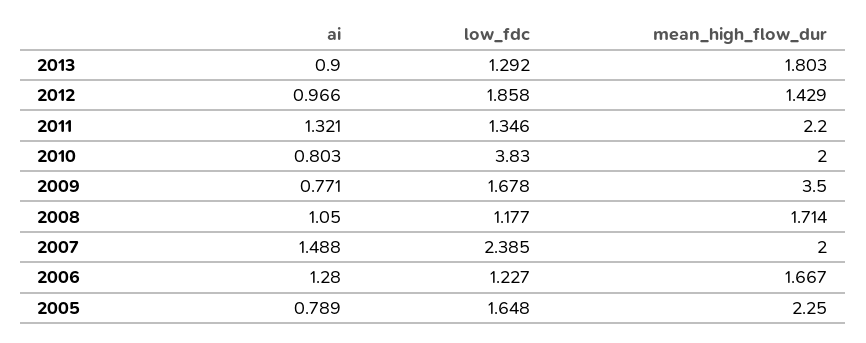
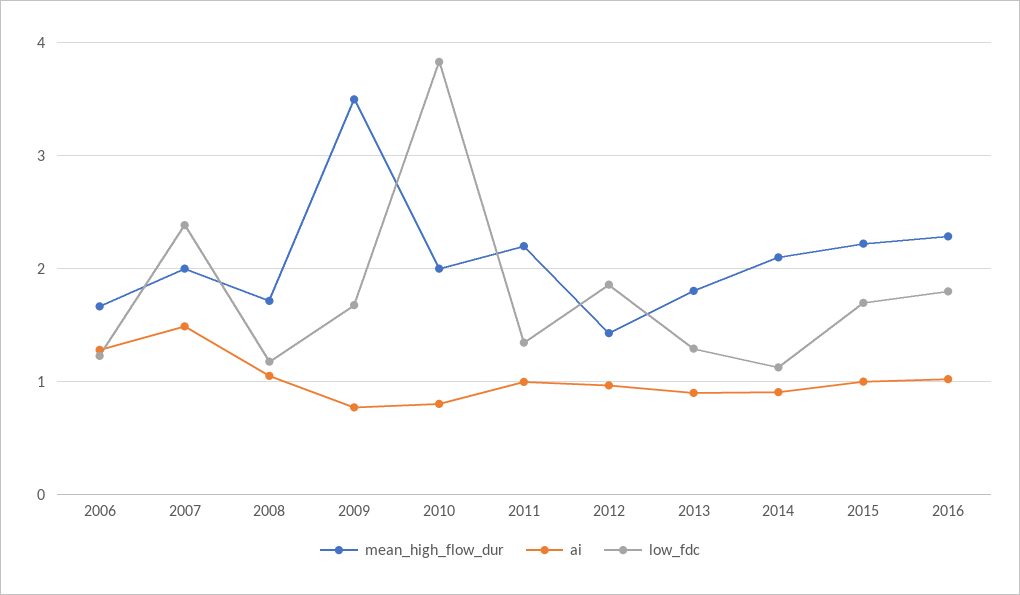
ai, 2011: 1.321 -> 1
ai, 2005: 0.789 -> none
low_fdc, 2005: 1.648 -> none
mean_high_flow_dur, 2005: 2.25 -> none
mean_high_flow_dur, 2014: none -> 2.1
ai, 2014: none -> 0.9
low_fdc, 2014: none -> 1.1
mean_high_flow_dur, 2015: none -> 2.2
ai, 2015: none -> 1
low_fdc, 2015: none -> 1.7
mean_high_flow_dur, 2016: none -> 2.3
ai, 2016: none -> 1
low_fdc, 2016: none -> 1.8

